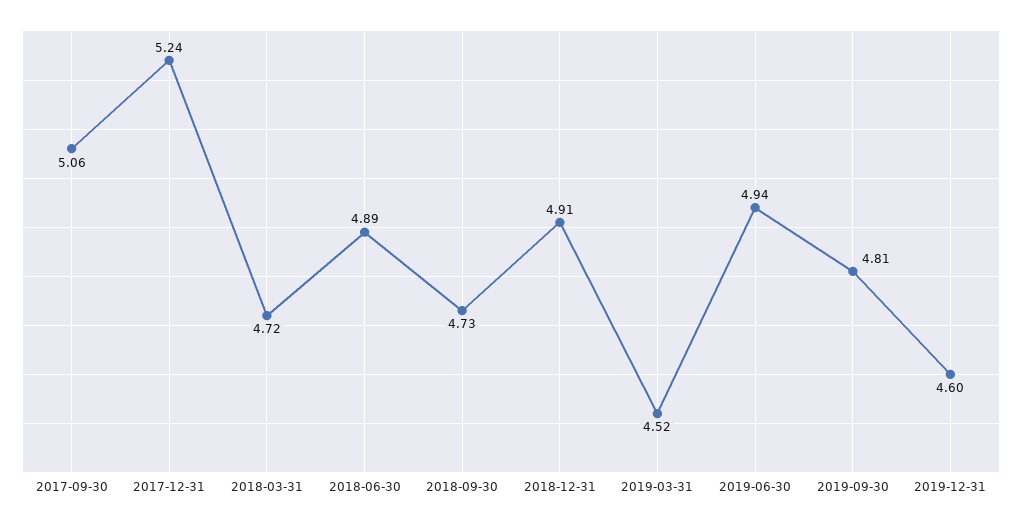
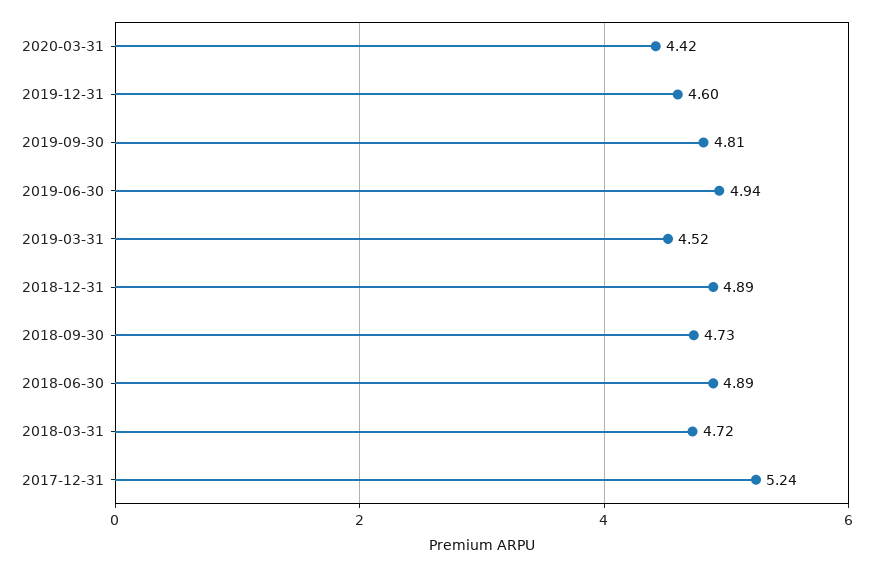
2017-09-30: 5.06 -> none
2018-12-31: 4.91 -> 4.89
2020-03-31: none -> 4.42

